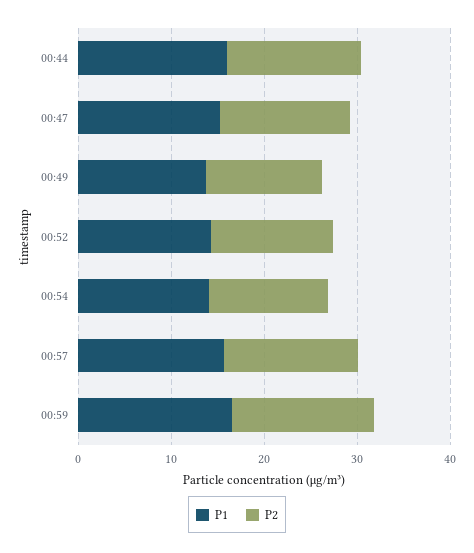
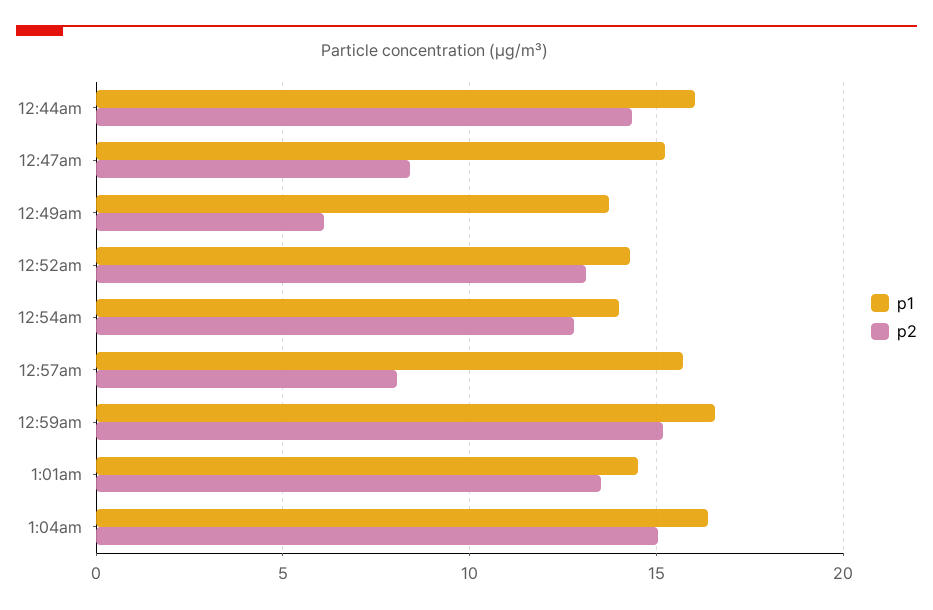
P2, 00:47: 14 -> 8.5
P2, 00:49: 12 -> 6
P2, 00:57: 14 -> 8
P1, 1:01am: none -> 14.5
P2, 1:01am: none -> 13.5
P1, 1:04am: none -> 16.5
P2, 1:04am: none -> 15

